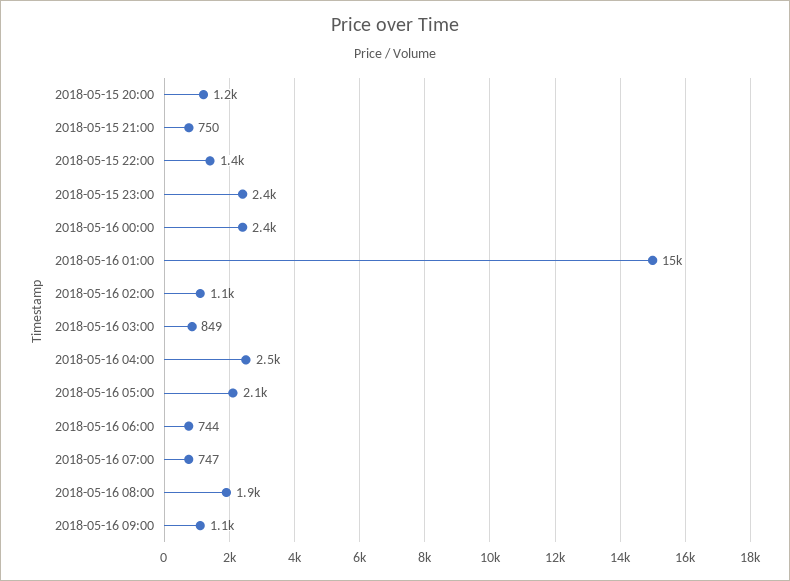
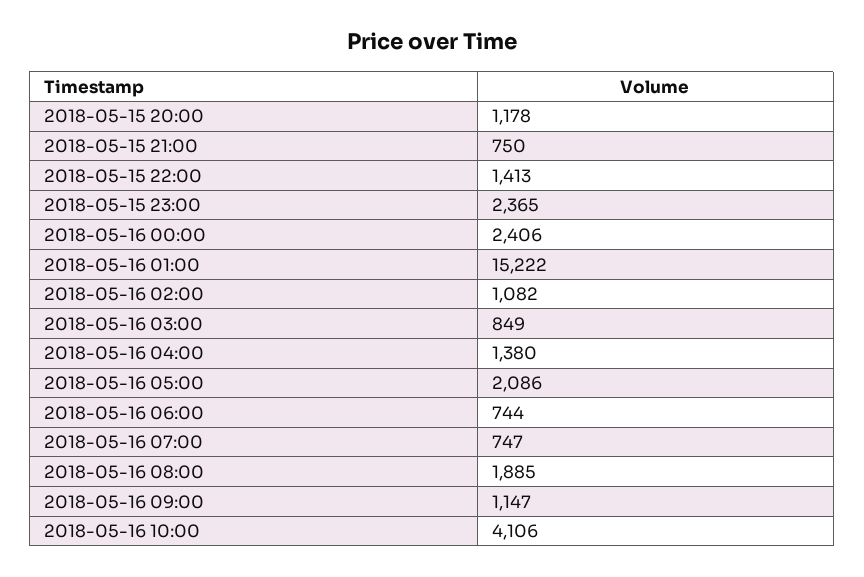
2018-05-16 04:00: 2500 -> 1380
2018-05-16 10:00: none -> 4106

